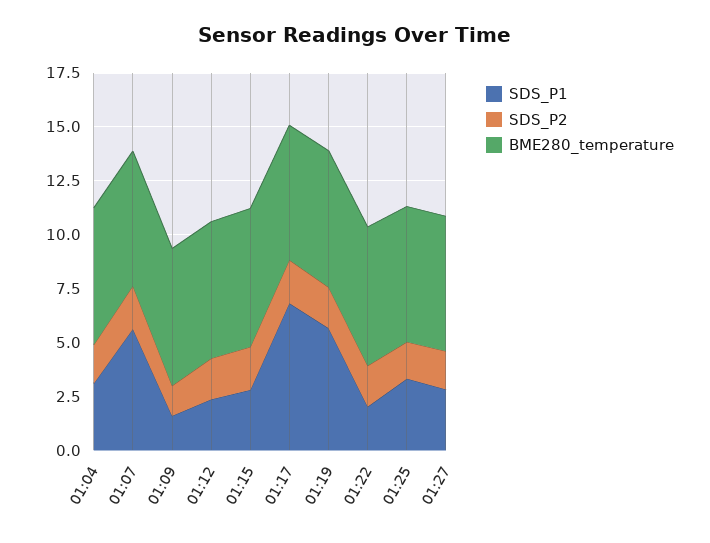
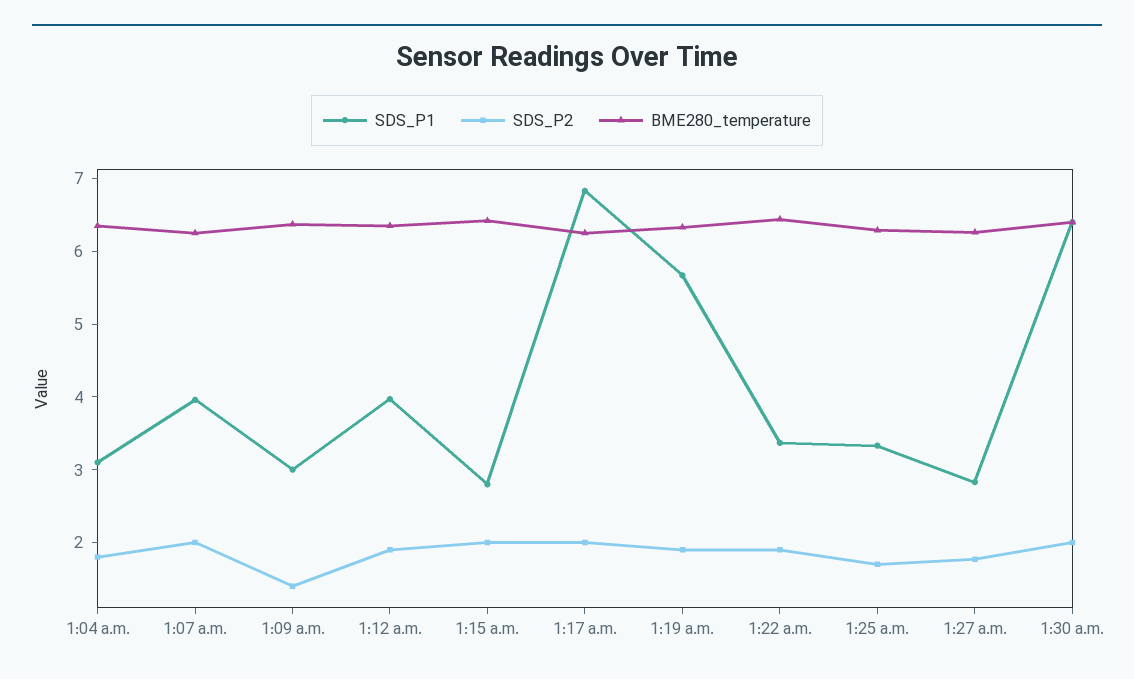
SDS_P1, 01:07: 5.5 -> 4
SDS_P1, 01:09: 1.5 -> 3
SDS_P1, 01:12: 2.5 -> 4
SDS_P1, 01:22: 2 -> 3.4
SDS_P1, 1:30 a.m.: none -> 6.4
SDS_P2, 1:30 a.m.: none -> 2
BME280_temperature, 1:30 a.m.: none -> 6.4

